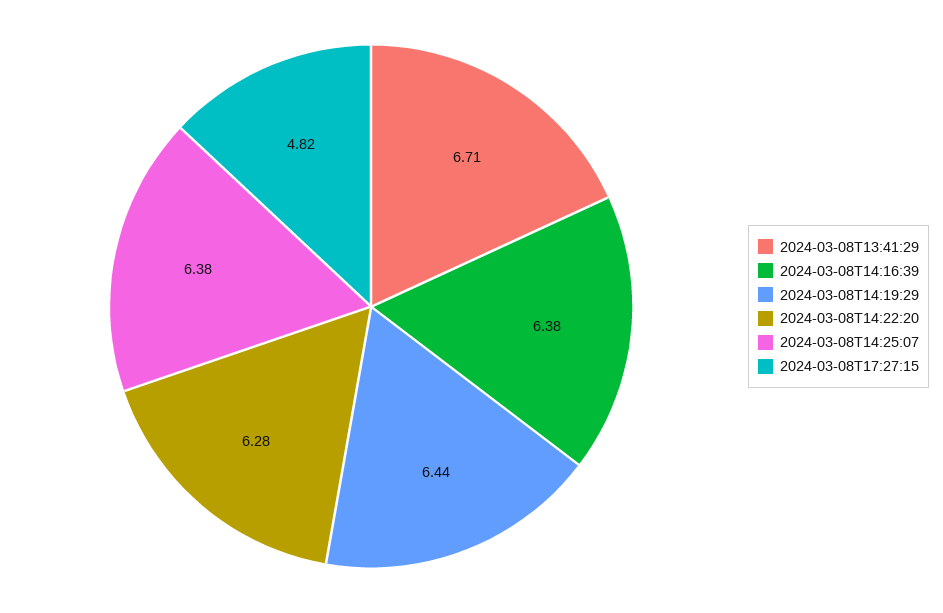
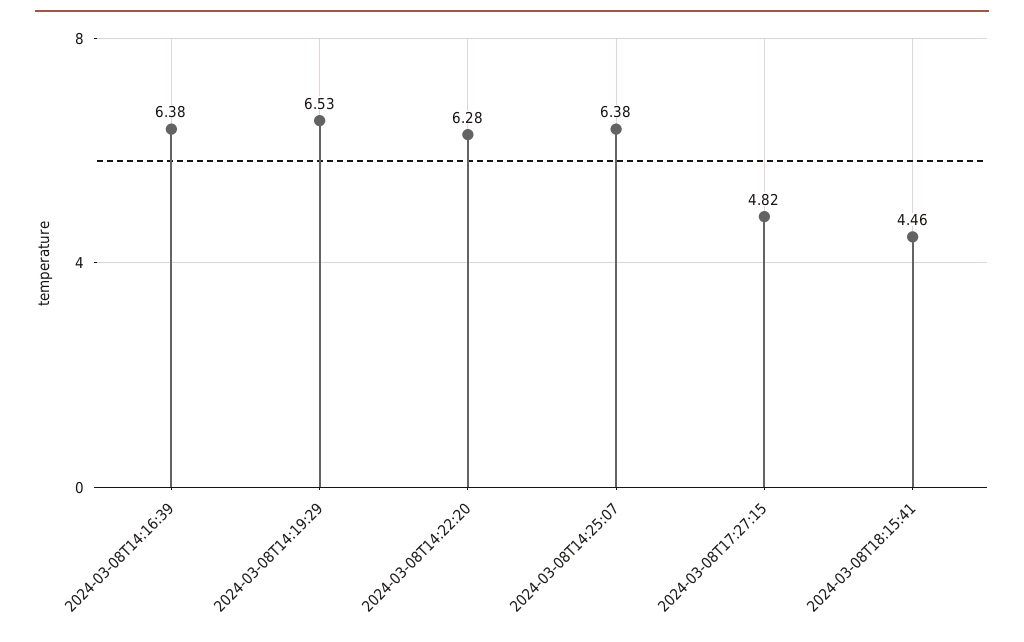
2024-03-08T13:41:29: 6.71 -> none
2024-03-08T14:19:29: 6.44 -> 6.53
2024-03-08T18:15:41: none -> 4.46

